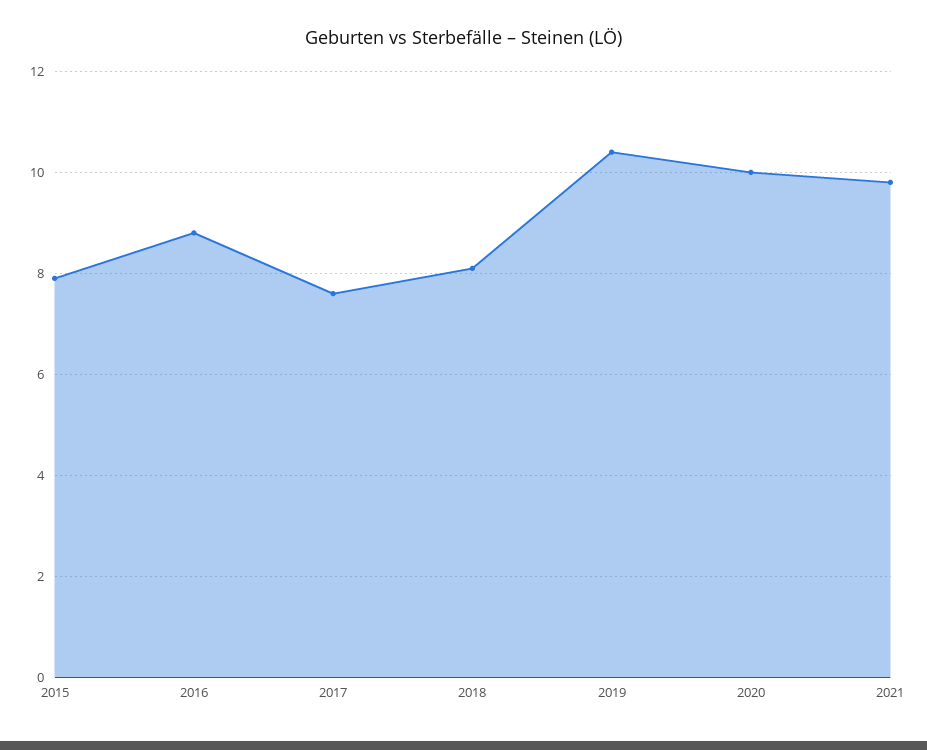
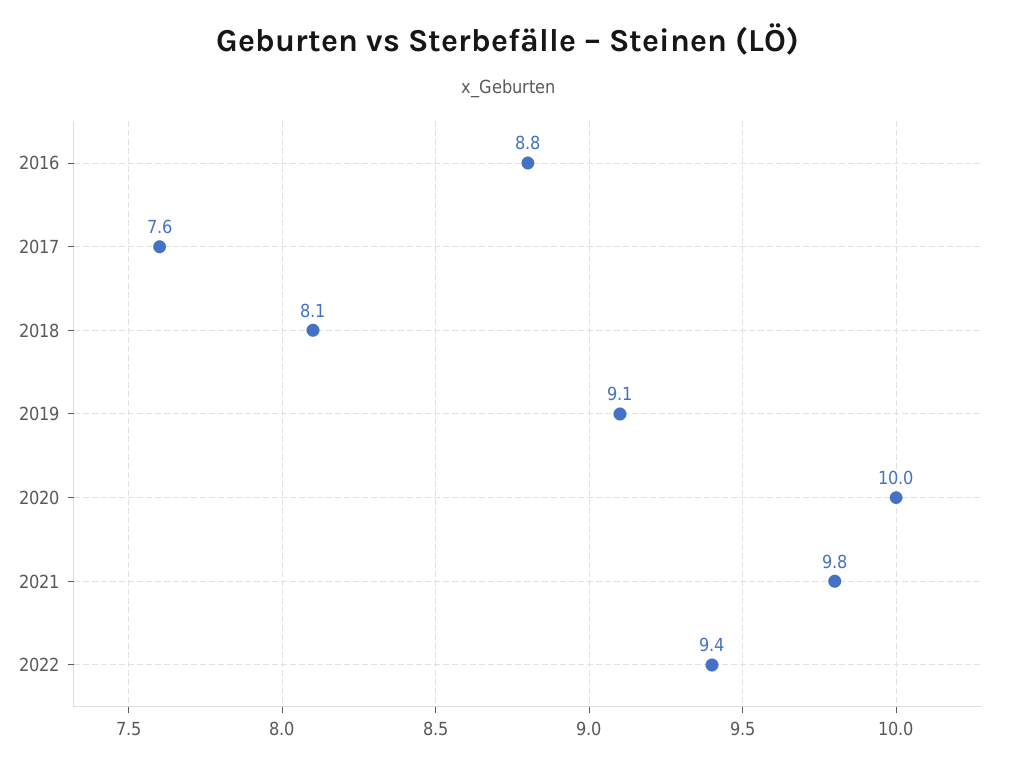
2015: 8 -> none
2019: 10.5 -> 9.1
2022: none -> 9.4

